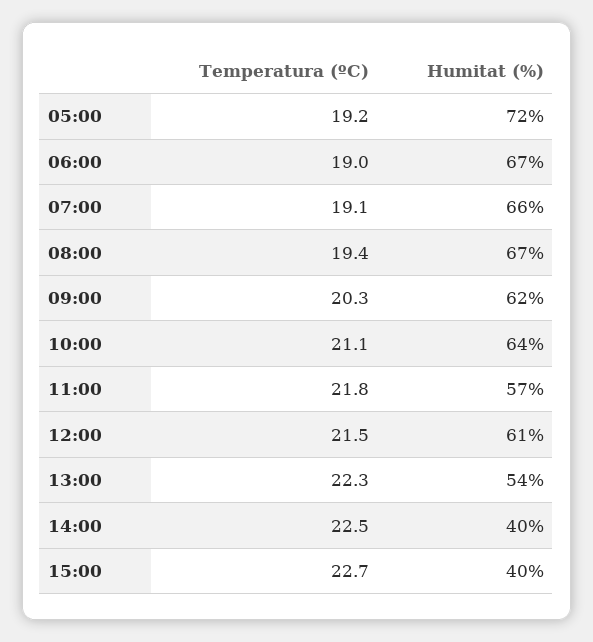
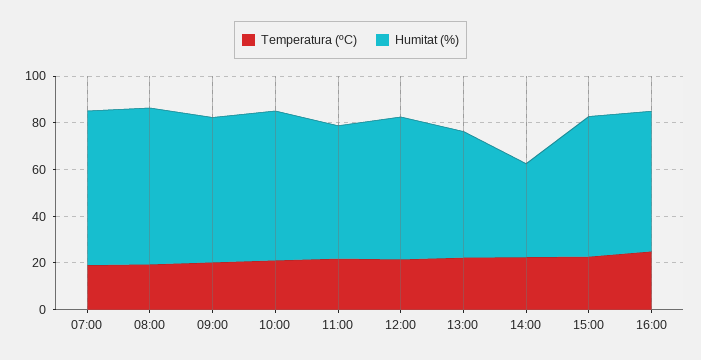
Temperatura (ºC), 05:00: 19.2 -> none
Humitat (%), 05:00: 72 -> none
Temperatura (ºC), 06:00: 19 -> none
Humitat (%), 06:00: 67 -> none
Humitat (%), 15:00: 40 -> 60
Temperatura (ºC), 16:00: none -> 25
Humitat (%), 16:00: none -> 60

